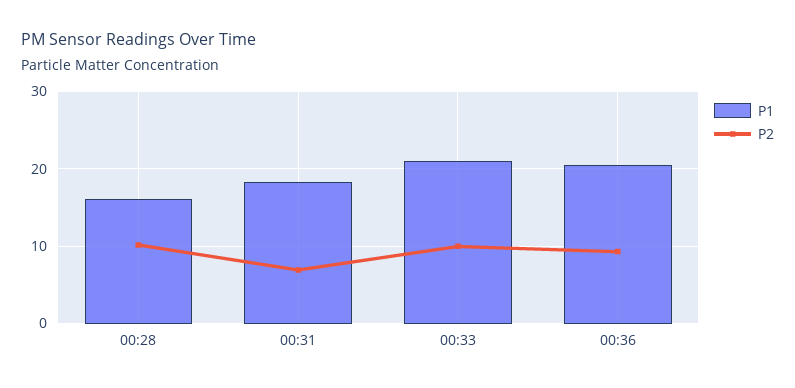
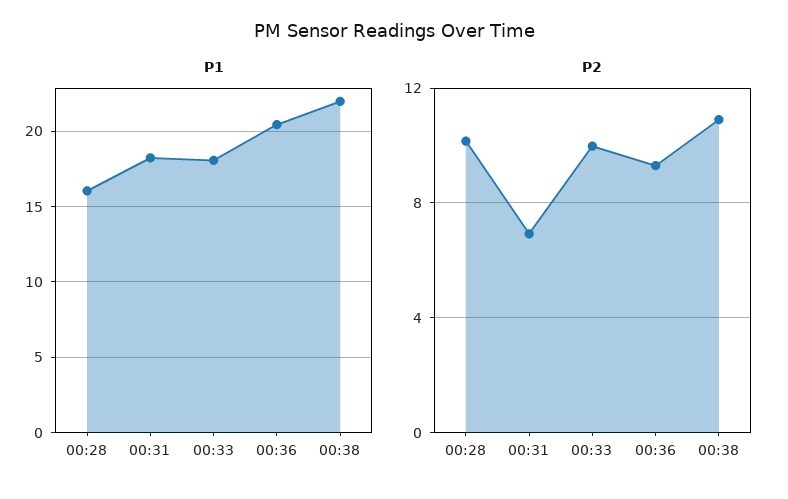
P1, 00:33: 21 -> 18
P1, 00:38: none -> 22
P2, 00:38: none -> 11

